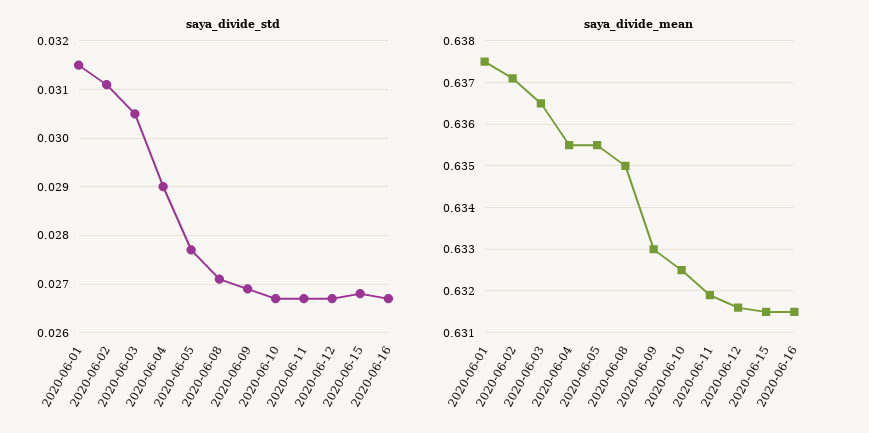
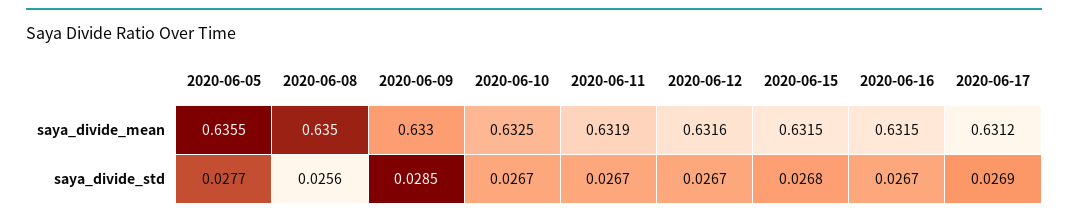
saya_divide_std, 2020-06-01: 0.0315 -> none
saya_divide_std, 2020-06-02: 0.031 -> none
saya_divide_std, 2020-06-03: 0.0305 -> none
saya_divide_std, 2020-06-04: 0.029 -> none
saya_divide_std, 2020-06-08: 0.027 -> 0.0256
saya_divide_std, 2020-06-09: 0.027 -> 0.0285
saya_divide_mean, 2020-06-01: 0.6375 -> none
saya_divide_mean, 2020-06-02: 0.637 -> none
saya_divide_mean, 2020-06-03: 0.6365 -> none
saya_divide_mean, 2020-06-04: 0.6355 -> none
saya_divide_mean, 2020-06-17: none -> 0.6312
saya_divide_std, 2020-06-17: none -> 0.0269

